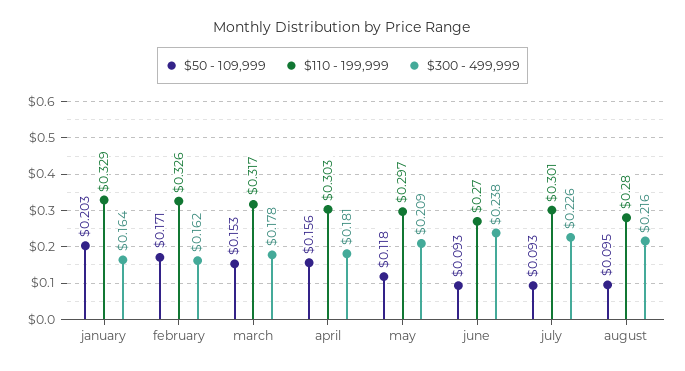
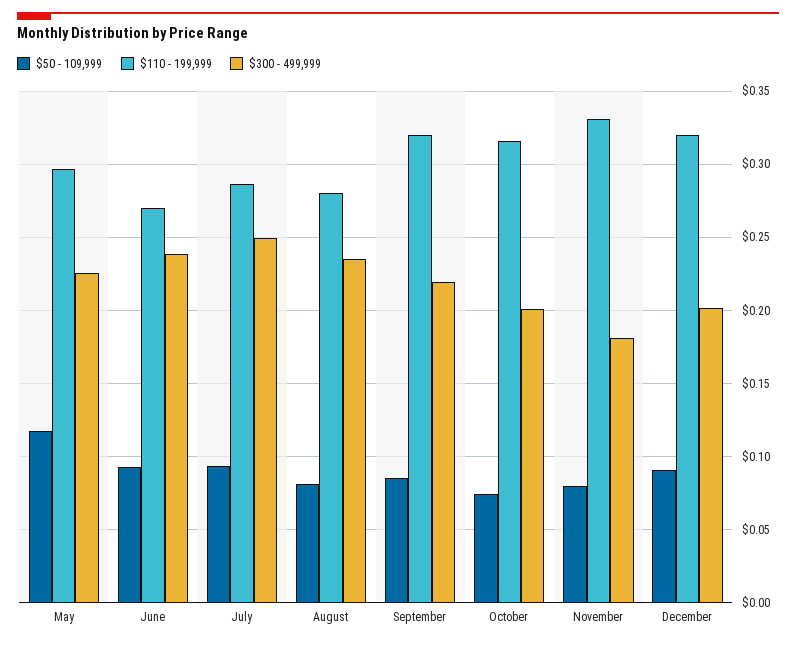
$50 - 109,999, january: 0.203 -> none
$110 - 199,999, january: 0.329 -> none
$300 - 499,999, january: 0.164 -> none
$50 - 109,999, february: 0.171 -> none
$110 - 199,999, february: 0.326 -> none
$300 - 499,999, february: 0.162 -> none
$50 - 109,999, march: 0.153 -> none
$110 - 199,999, march: 0.317 -> none
$300 - 499,999, march: 0.178 -> none
$50 - 109,999, april: 0.156 -> none
$110 - 199,999, april: 0.303 -> none
$300 - 499,999, april: 0.181 -> none
$300 - 499,999, may: 0.209 -> 0.225
$110 - 199,999, july: 0.301 -> 0.285
$300 - 499,999, july: 0.226 -> 0.25
$50 - 109,999, august: 0.095 -> 0.08
$300 - 499,999, august: 0.216 -> 0.235
$50 - 109,999, September: none -> 0.085
$110 - 199,999, September: none -> 0.32
$300 - 499,999, September: none -> 0.22
$50 - 109,999, October: none -> 0.075
$110 - 199,999, October: none -> 0.315
$300 - 499,999, October: none -> 0.2
$50 - 109,999, November: none -> 0.08
$110 - 199,999, November: none -> 0.33
$300 - 499,999, November: none -> 0.18
$50 - 109,999, December: none -> 0.09
$110 - 199,999, December: none -> 0.32
$300 - 499,999, December: none -> 0.2

